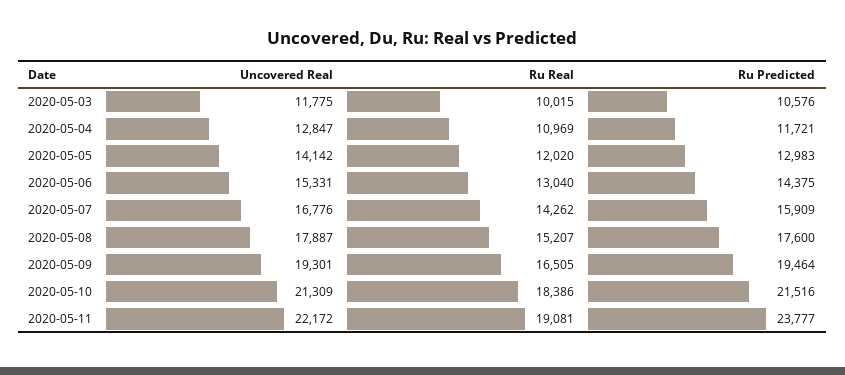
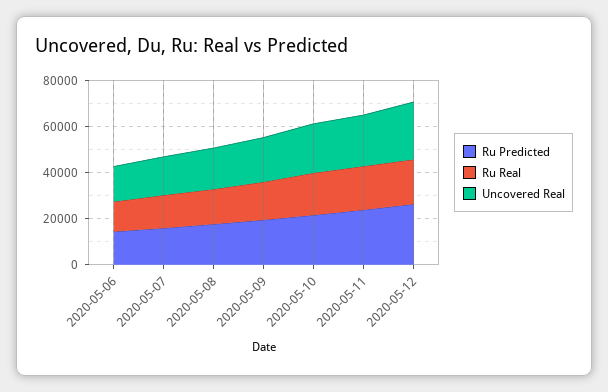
Uncovered Real, 2020-05-03: 11775 -> none
Ru Real, 2020-05-03: 10015 -> none
Ru Predicted, 2020-05-03: 10576 -> none
Uncovered Real, 2020-05-04: 12847 -> none
Ru Real, 2020-05-04: 10969 -> none
Ru Predicted, 2020-05-04: 11721 -> none
Uncovered Real, 2020-05-05: 14142 -> none
Ru Real, 2020-05-05: 12020 -> none
Ru Predicted, 2020-05-05: 12983 -> none
Ru Predicted, 2020-05-12: none -> 25000
Ru Real, 2020-05-12: none -> 20000
Uncovered Real, 2020-05-12: none -> 25000

